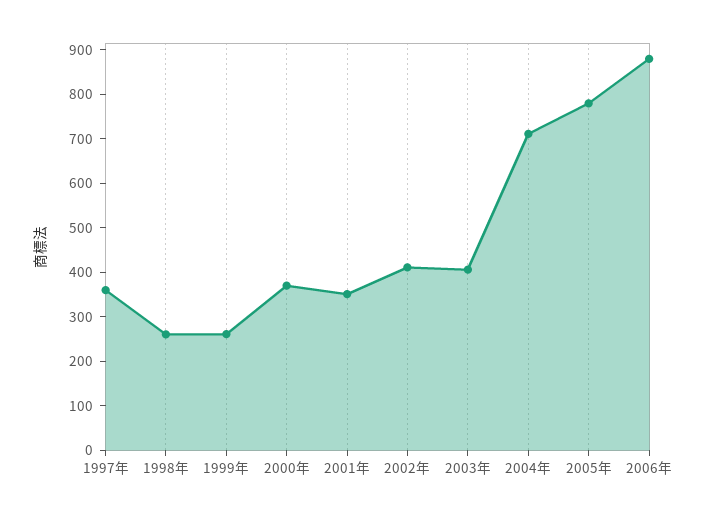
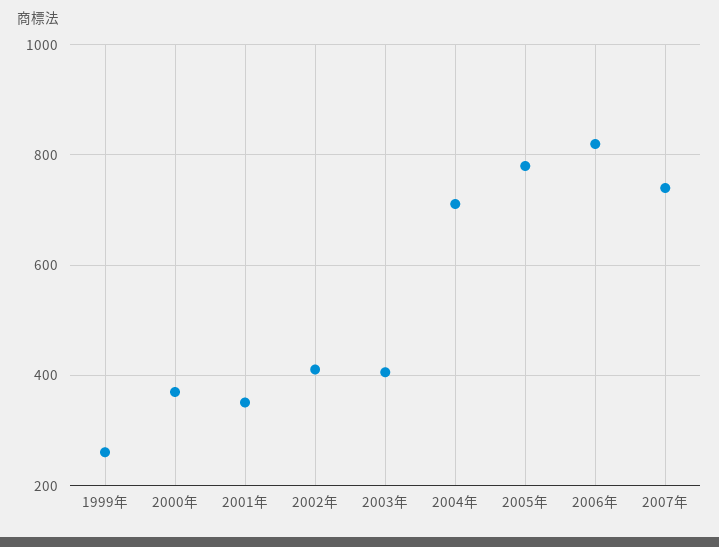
1997年: 360 -> none
1998年: 260 -> none
2006年: 880 -> 820
2007年: none -> 740

